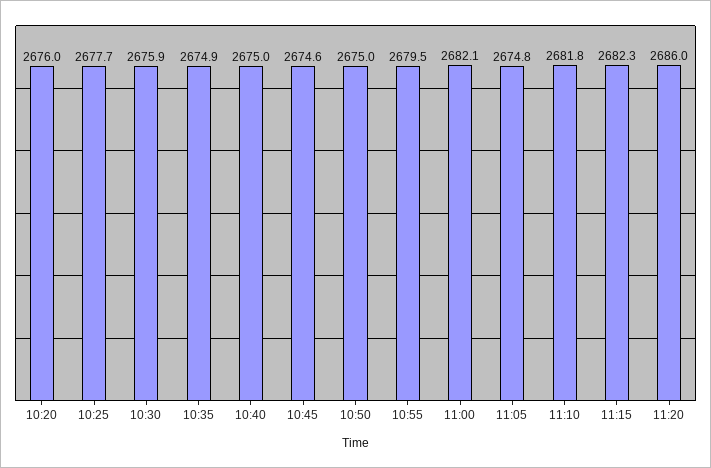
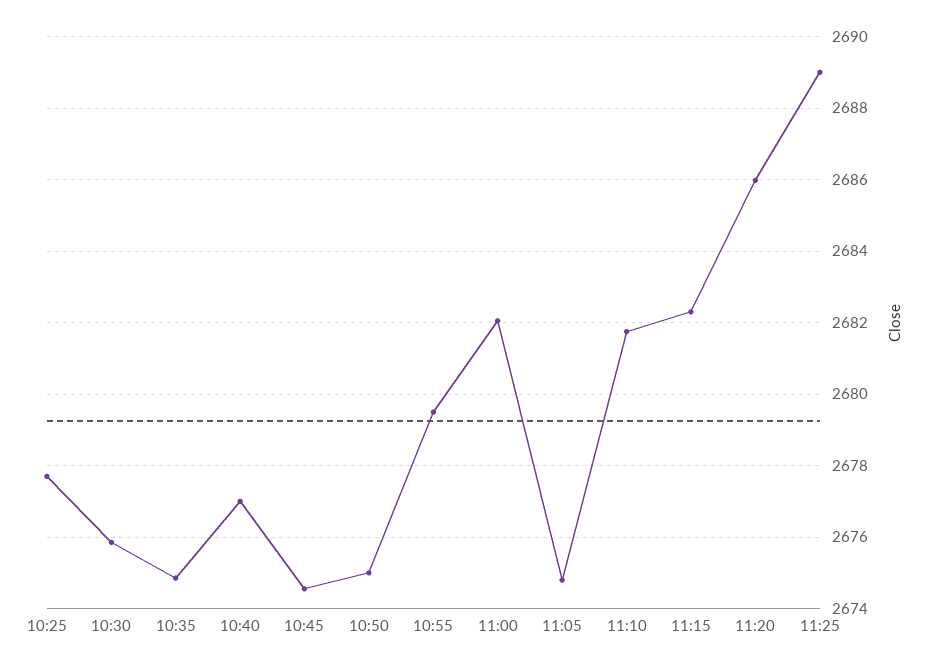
10:20: 2676 -> none
10:40: 2675 -> 2677
11:25: none -> 2689

